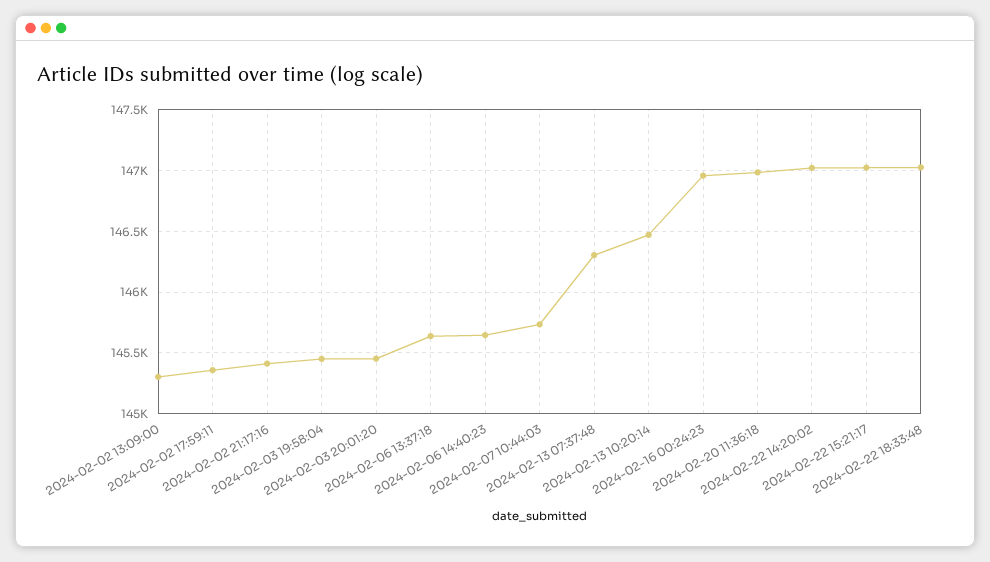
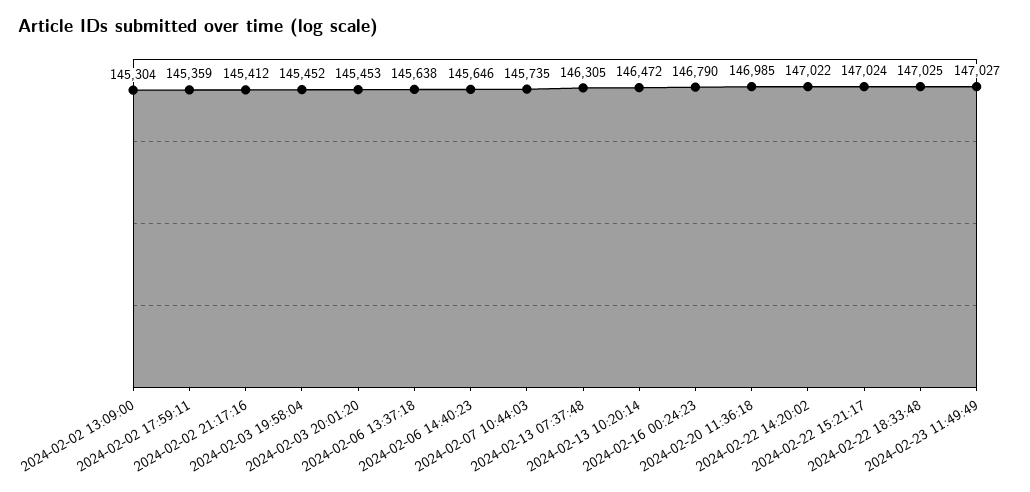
2024-02-16 00:24:23: 146950 -> 146790
2024-02-23 11:49:49: none -> 147027

